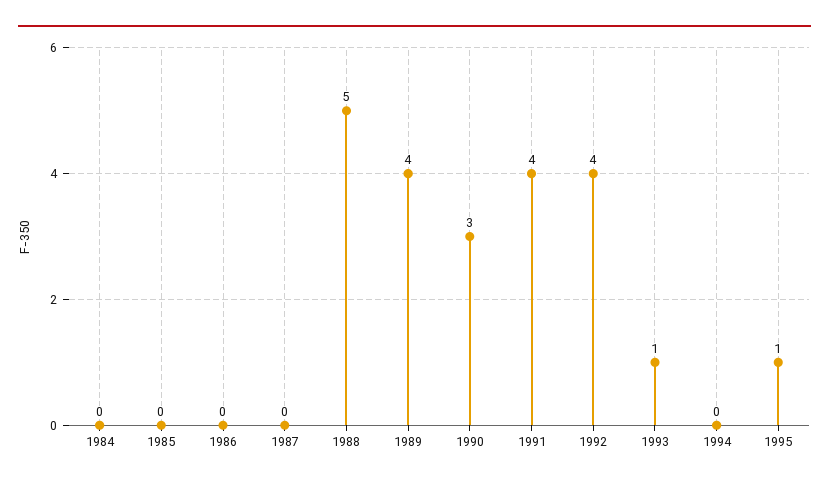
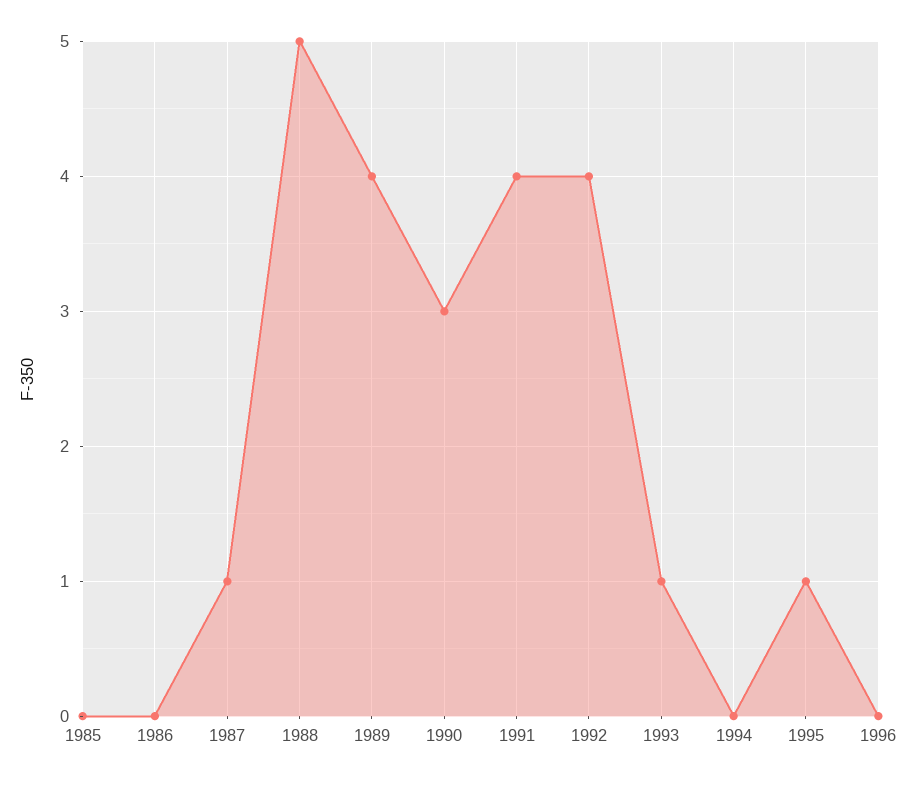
1984: 0 -> none
1987: 0 -> 1
1996: none -> 0

